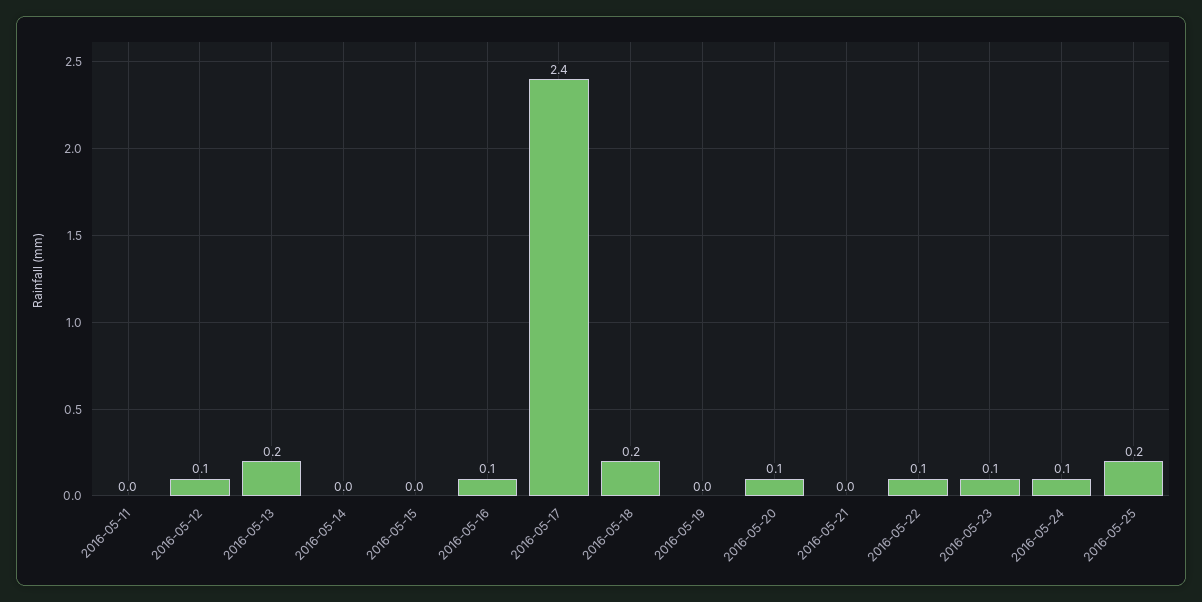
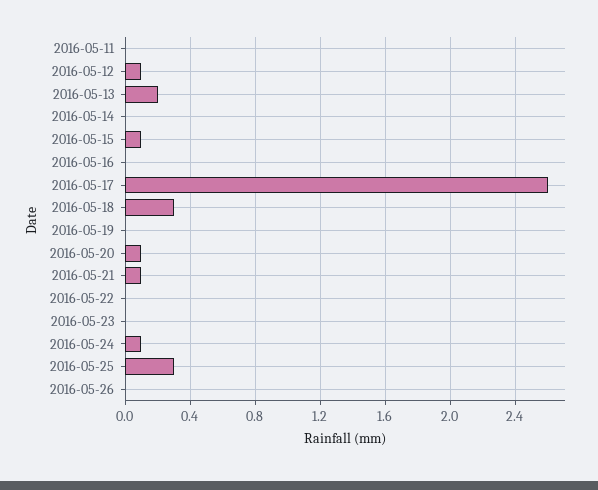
2016-05-15: 0 -> 0.1
2016-05-16: 0.1 -> 0
2016-05-17: 2.4 -> 2.6
2016-05-18: 0.2 -> 0.3
2016-05-21: 0 -> 0.1
2016-05-22: 0.1 -> 0
2016-05-23: 0.1 -> 0
2016-05-25: 0.2 -> 0.3
2016-05-26: none -> 0

